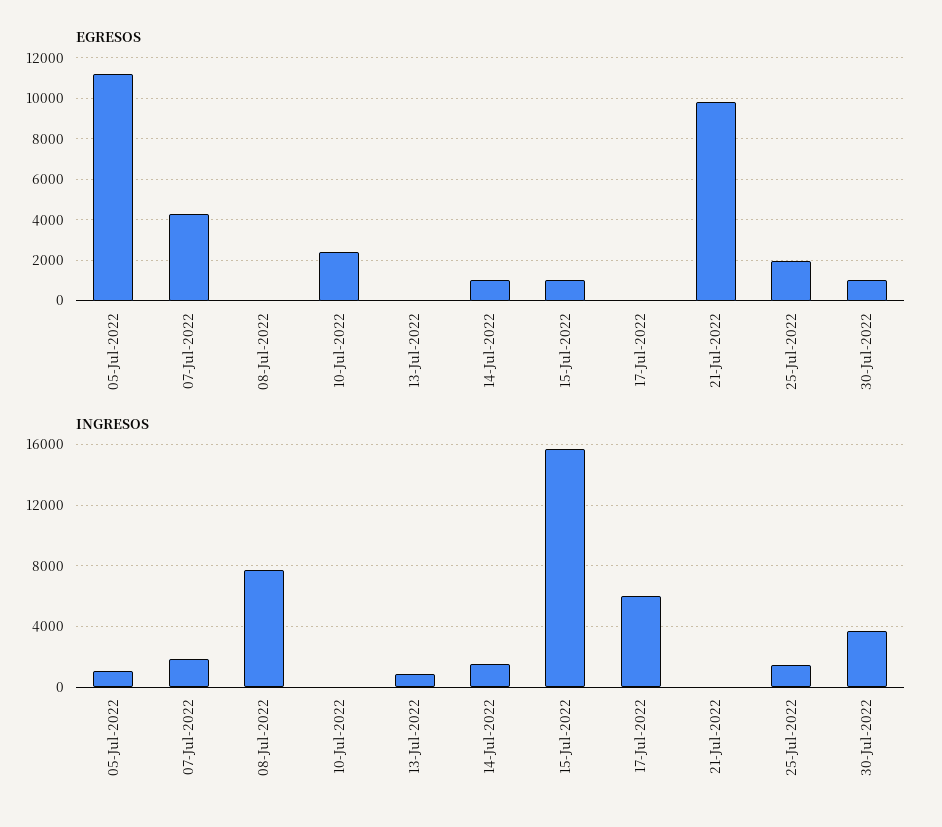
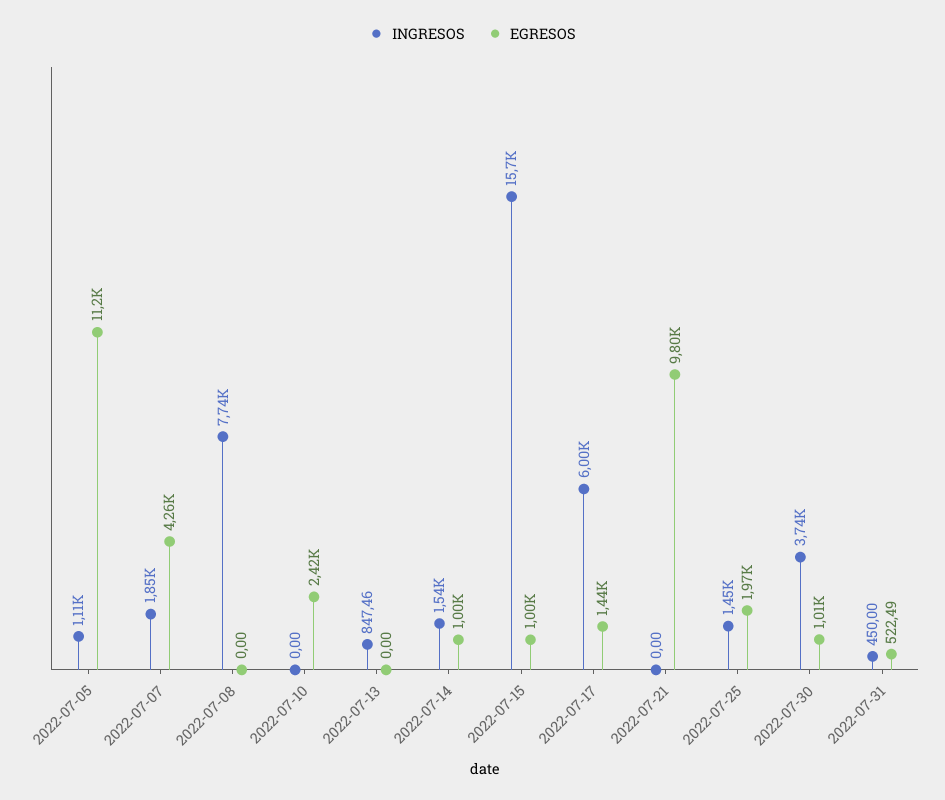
EGRESOS, 17-Jul-2022: 0 -> 1440
INGRESOS, 2022-07-31: none -> 450
EGRESOS, 2022-07-31: none -> 522.49

